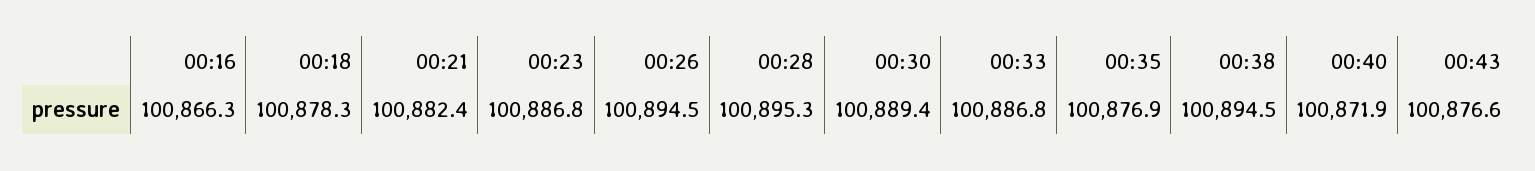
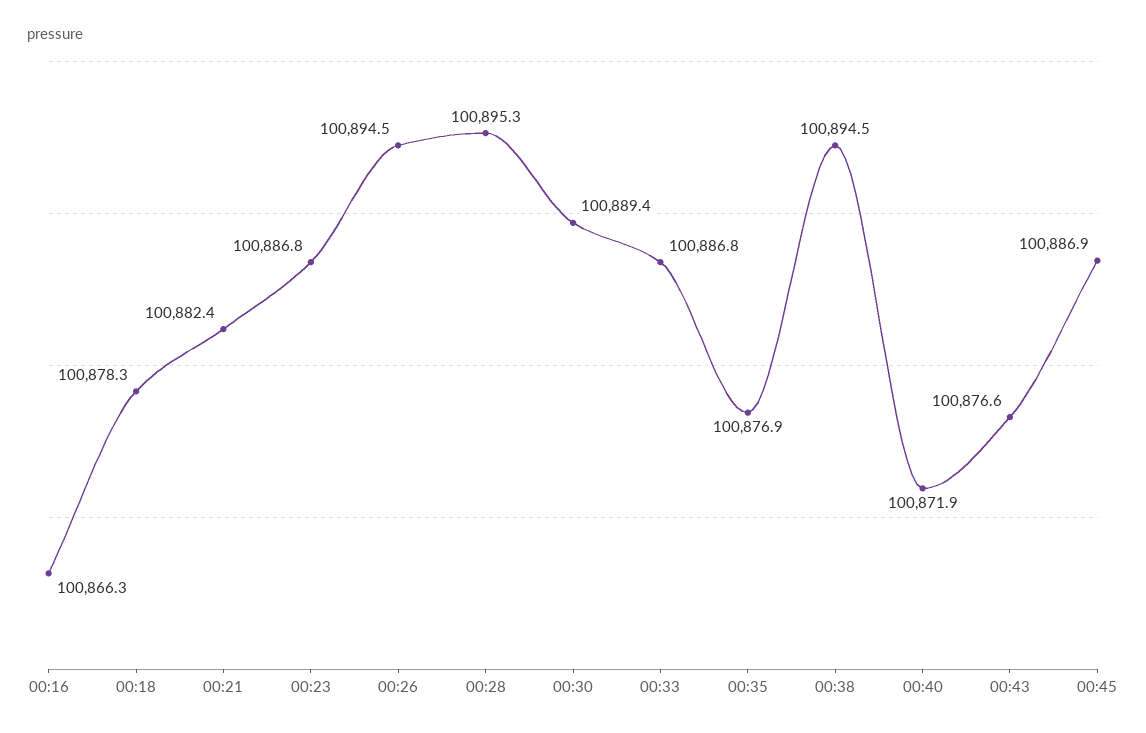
00:45: none -> 100886.9

